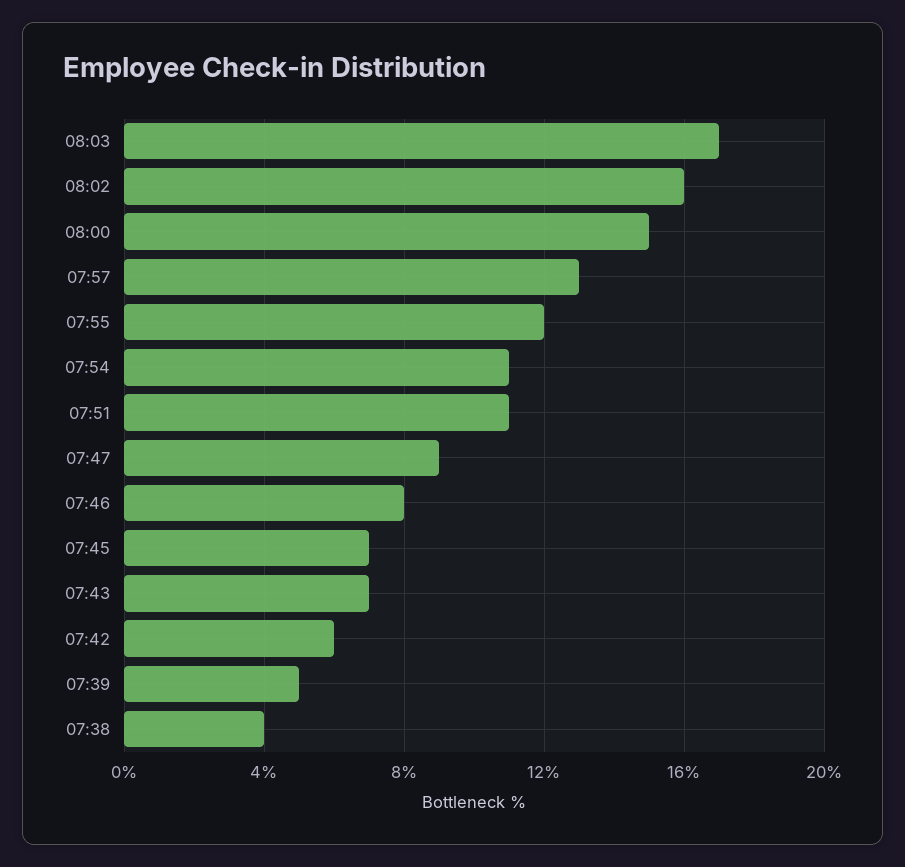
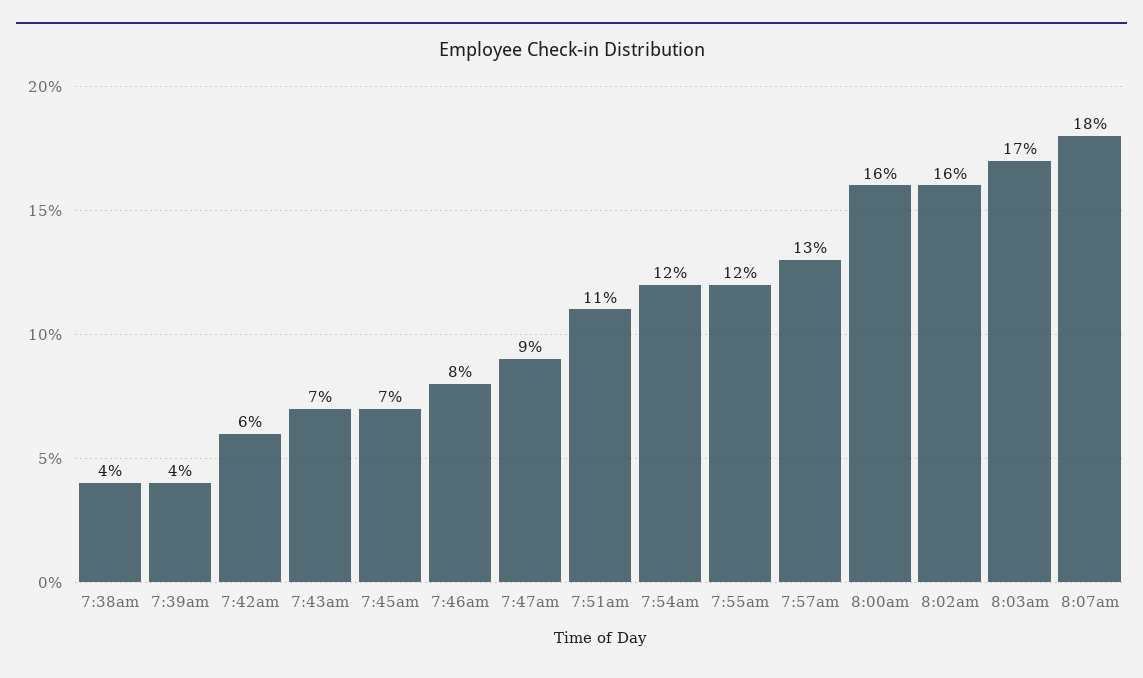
08:00: 15 -> 16
07:54: 11 -> 12
07:39: 5 -> 4
8:07am: none -> 18

